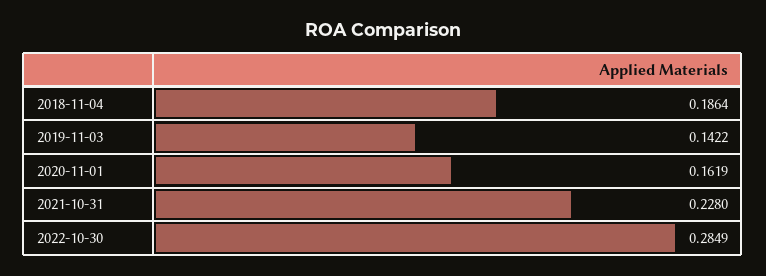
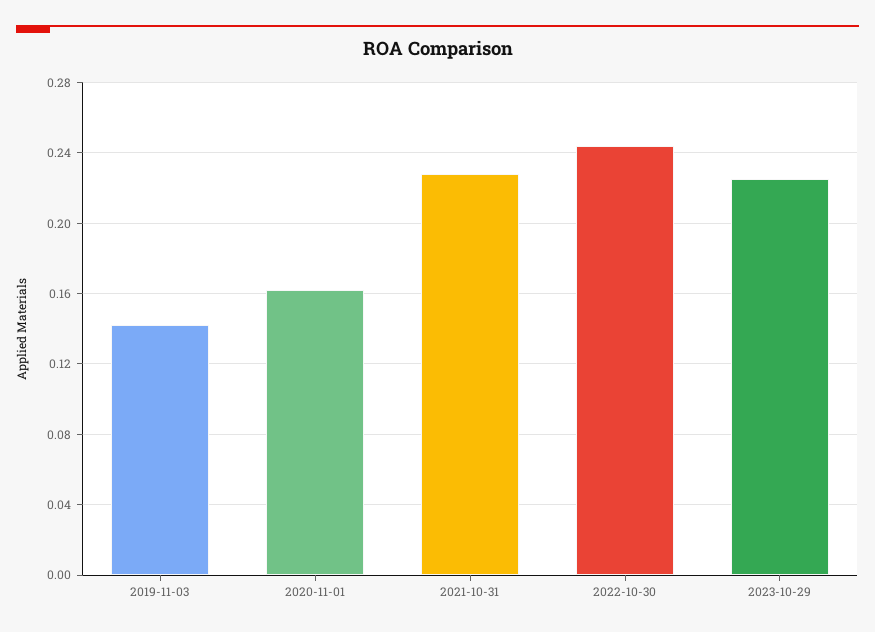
2018-11-04: 0.1864 -> none
2022-10-30: 0.2849 -> 0.245
2023-10-29: none -> 0.225

